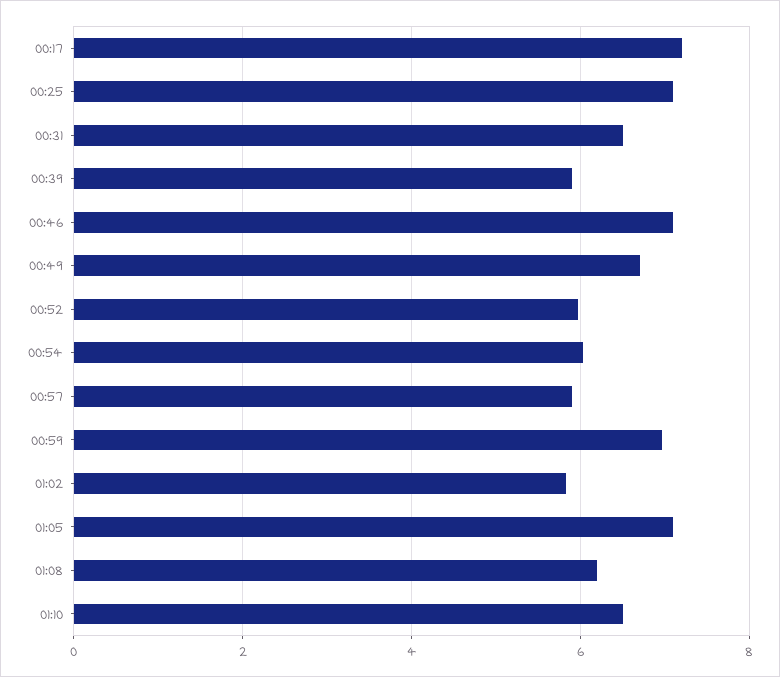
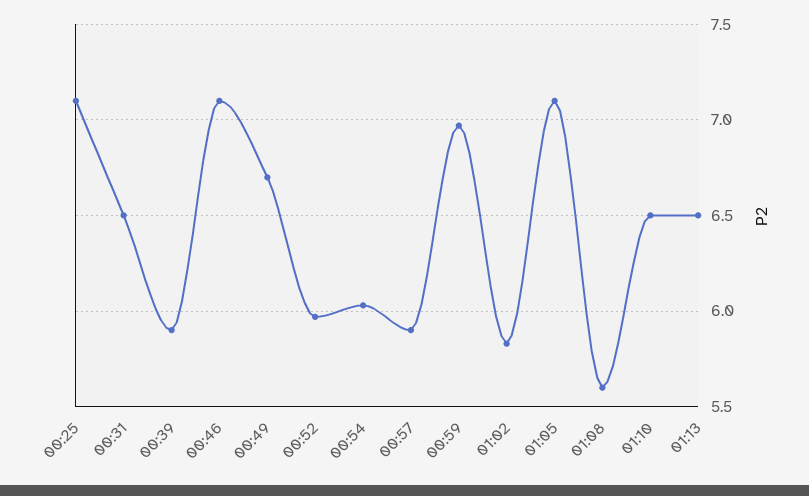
00:17: 7.2 -> none
01:08: 6.2 -> 5.6
01:13: none -> 6.5

